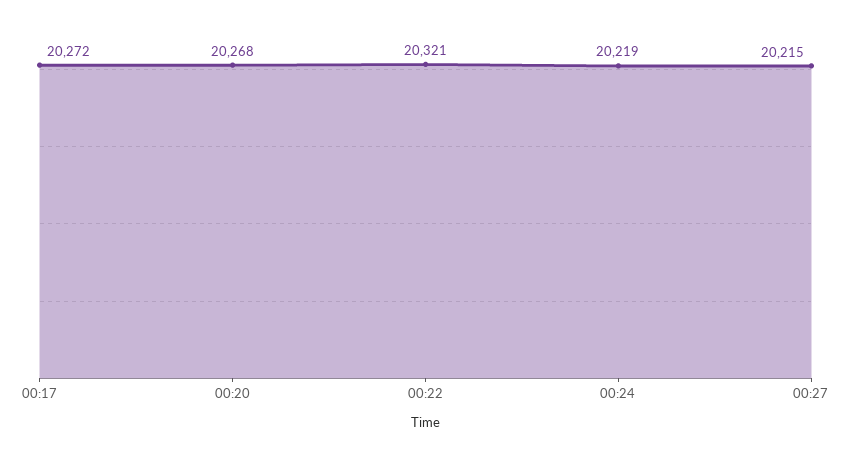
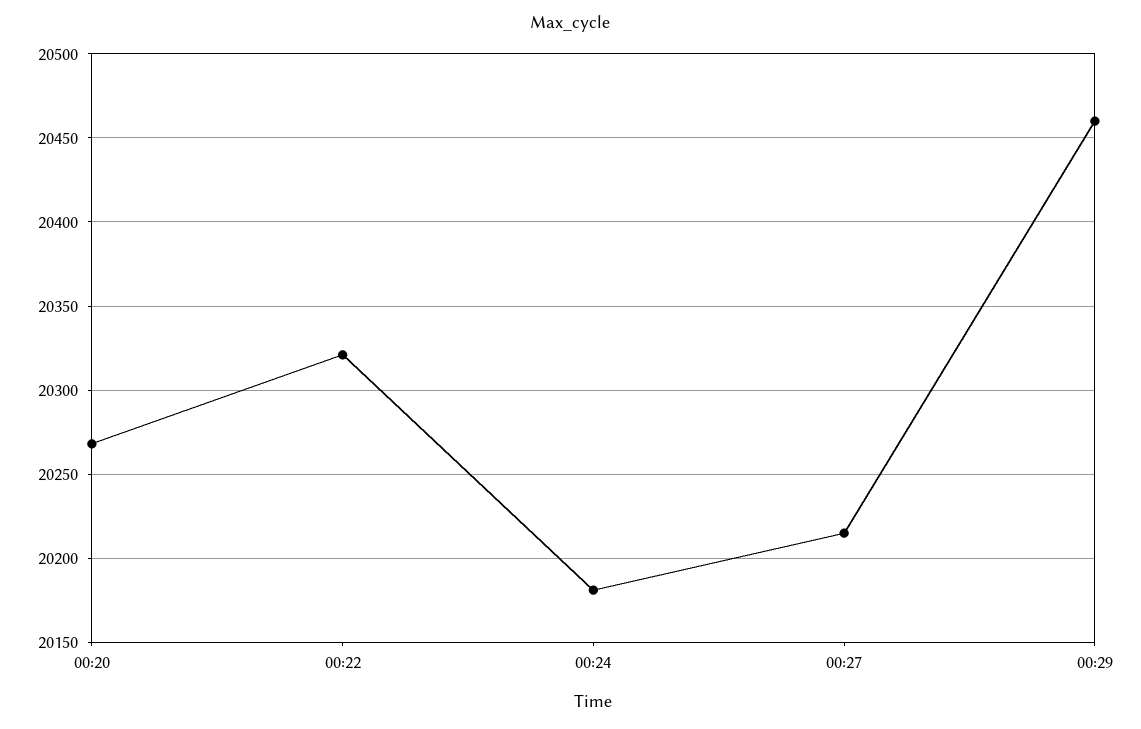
00:17: 20272 -> none
00:24: 20219 -> 20180
00:29: none -> 20460

